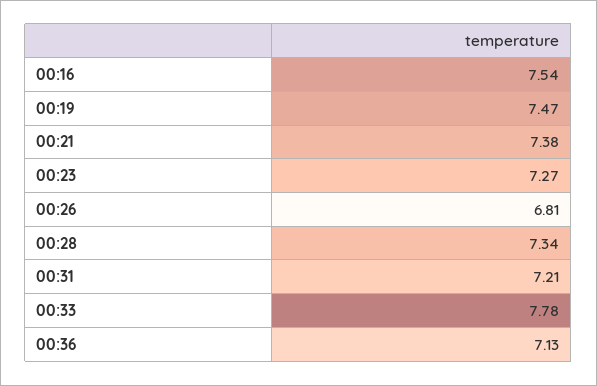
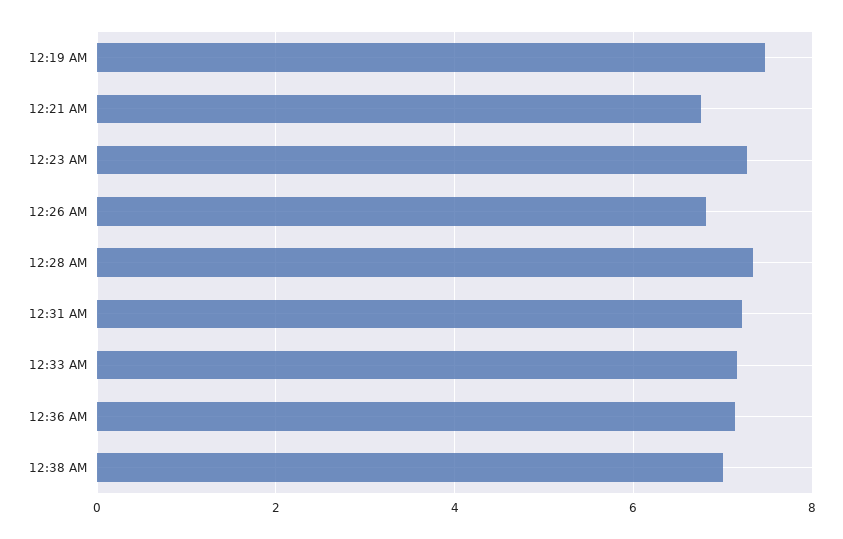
00:16: 7.54 -> none
00:21: 7.38 -> 6.8
00:33: 7.78 -> 7.2
12:38 AM: none -> 7

